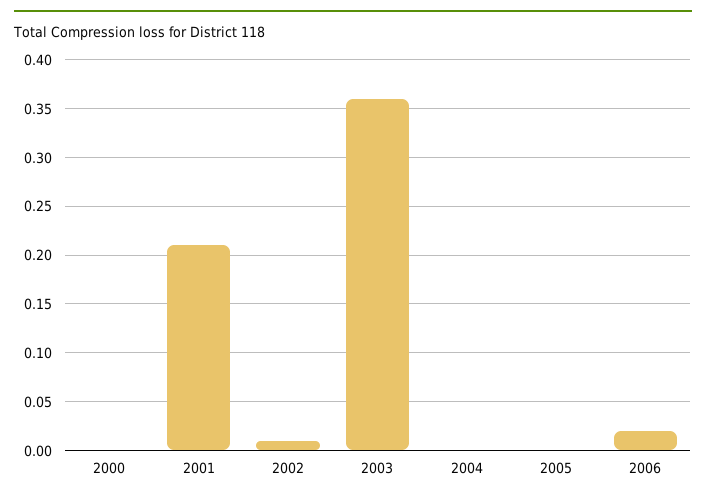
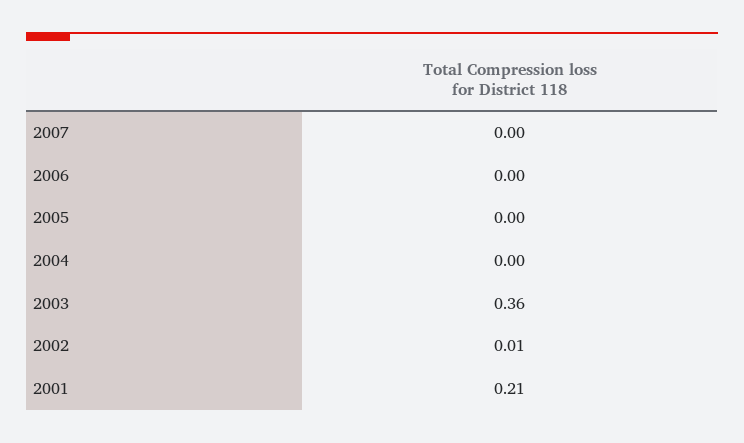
2000: 0 -> none
2006: 0.02 -> 0
2007: none -> 0

